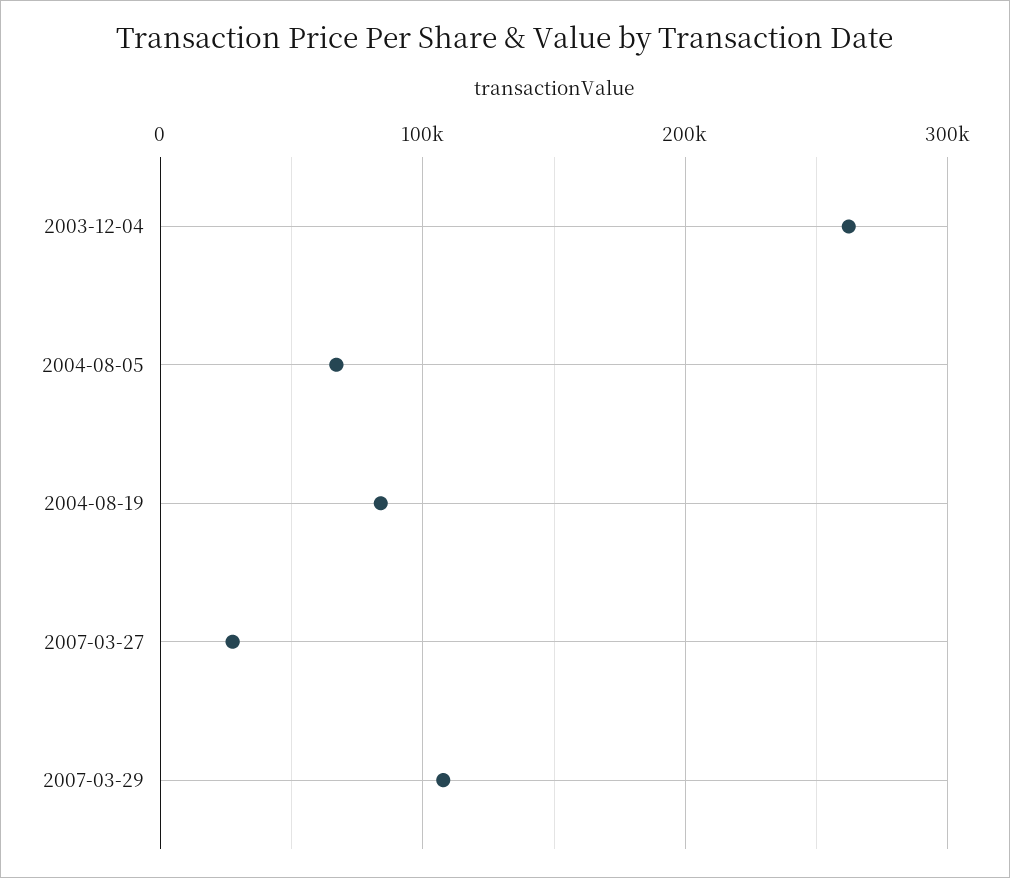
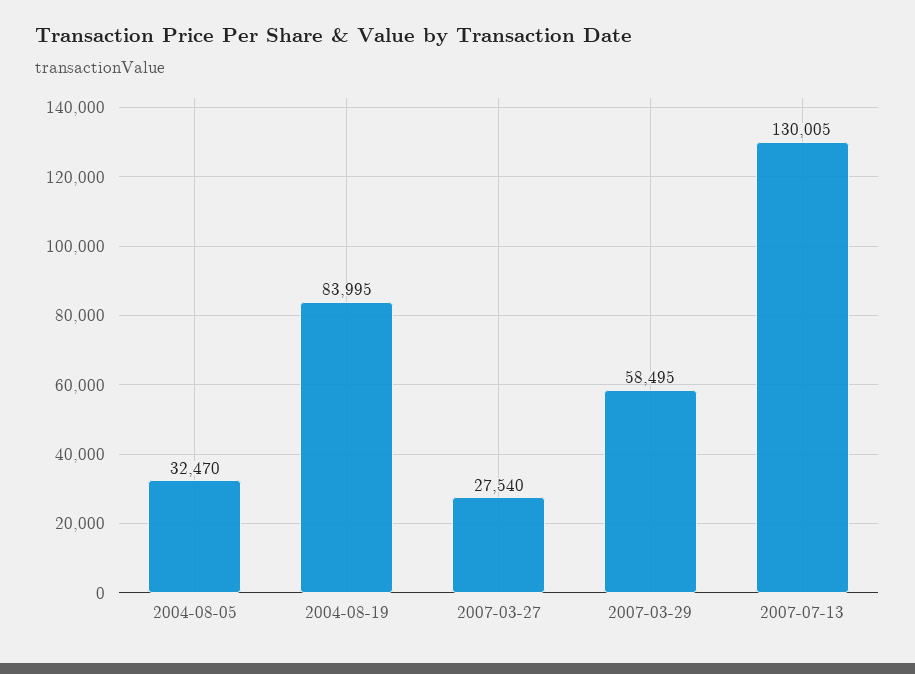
2003-12-04: 260000 -> none
2004-08-05: 70000 -> 32470
2007-03-29: 110000 -> 58495
2007-07-13: none -> 130005

